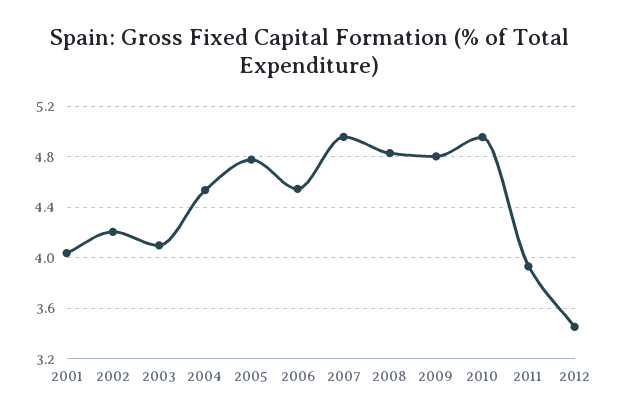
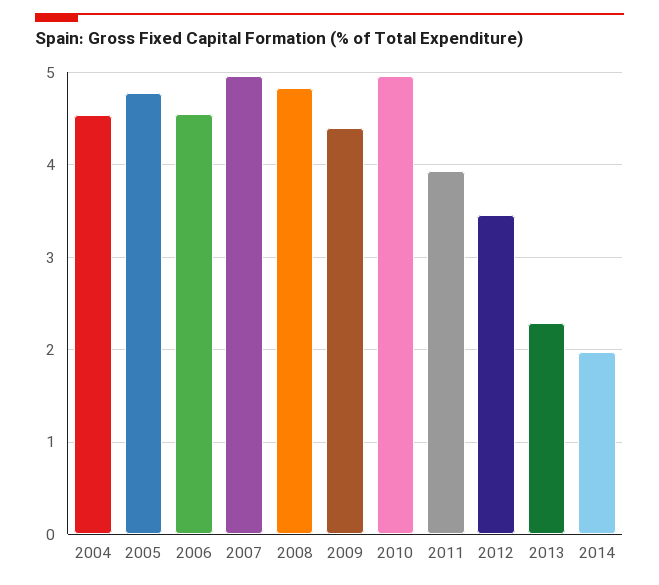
2001: 4.05 -> none
2002: 4.2 -> none
2003: 4.1 -> none
2009: 4.8 -> 4.4
2013: none -> 2.3
2014: none -> 2

